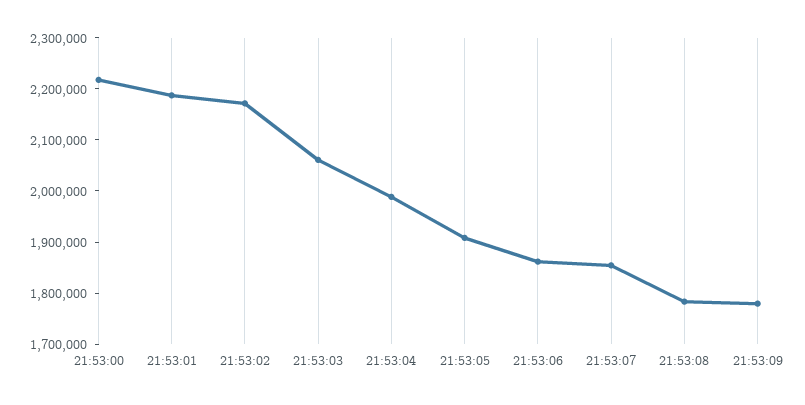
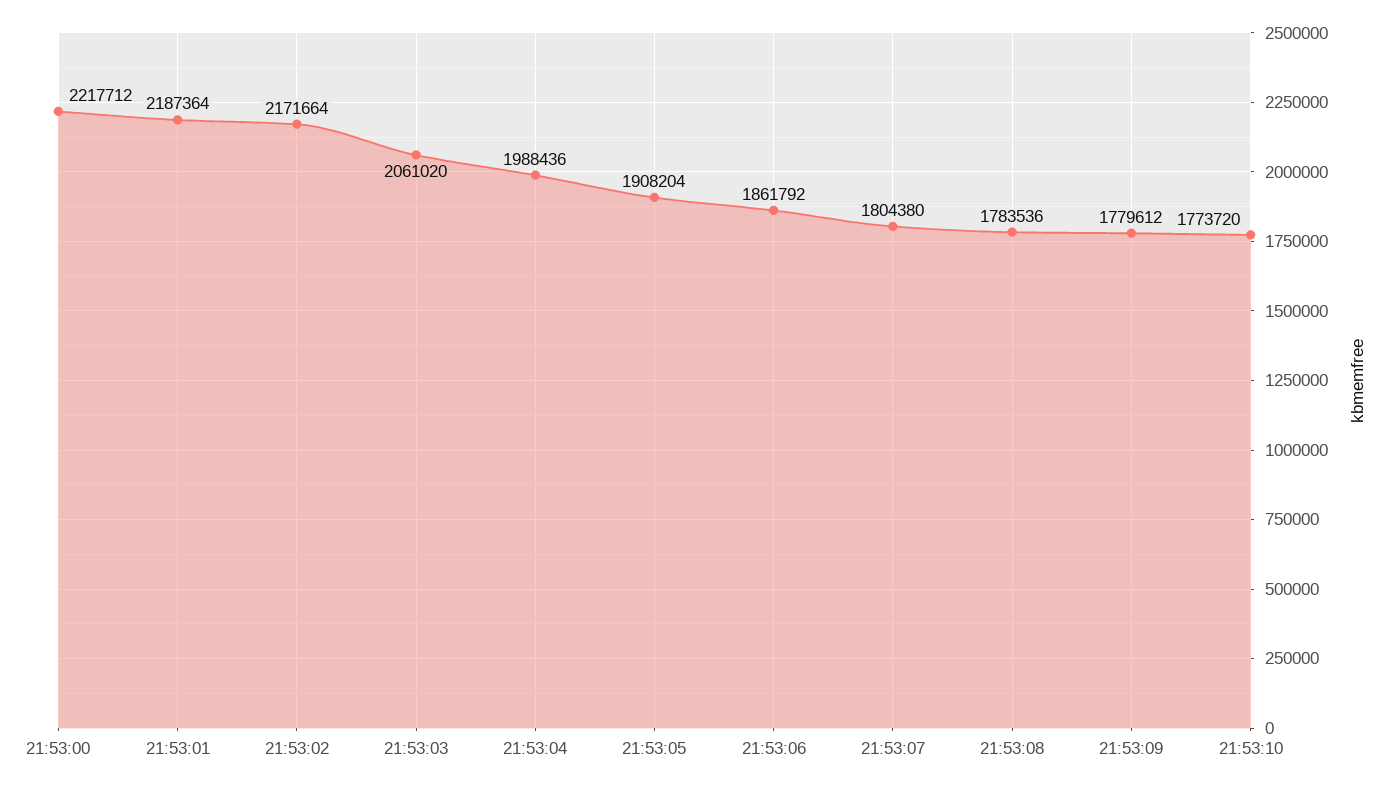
21:53:07: 1860000 -> 1804380
21:53:10: none -> 1773720

